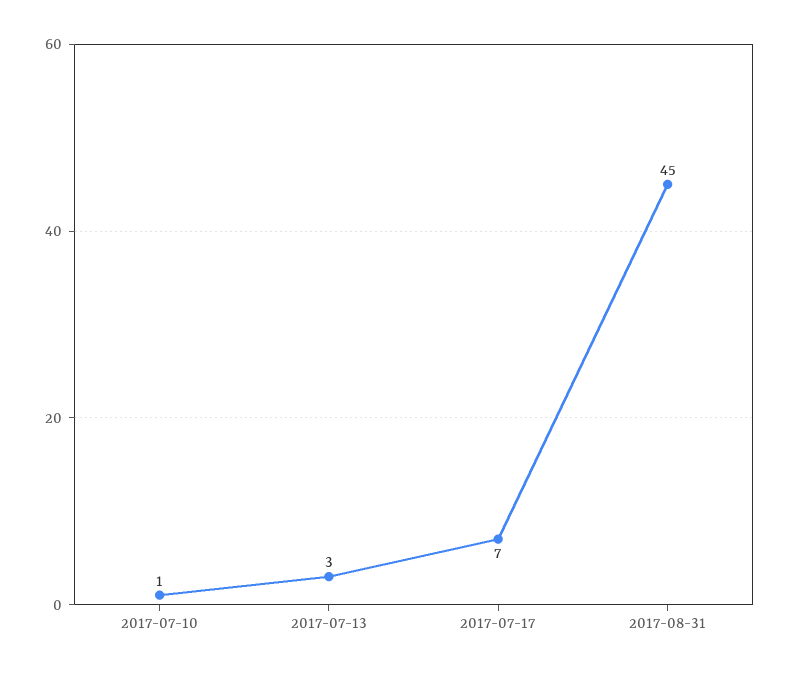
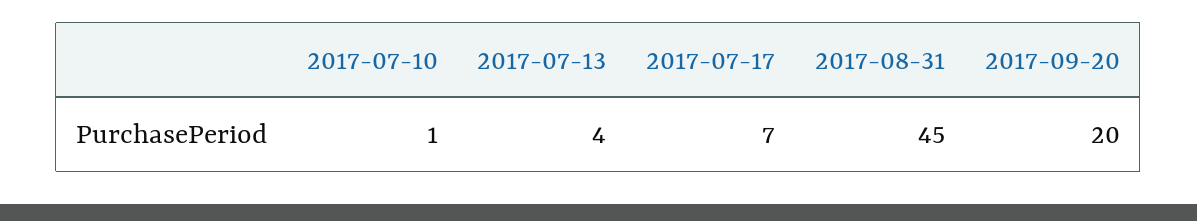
2017-07-13: 3 -> 4
2017-09-20: none -> 20

